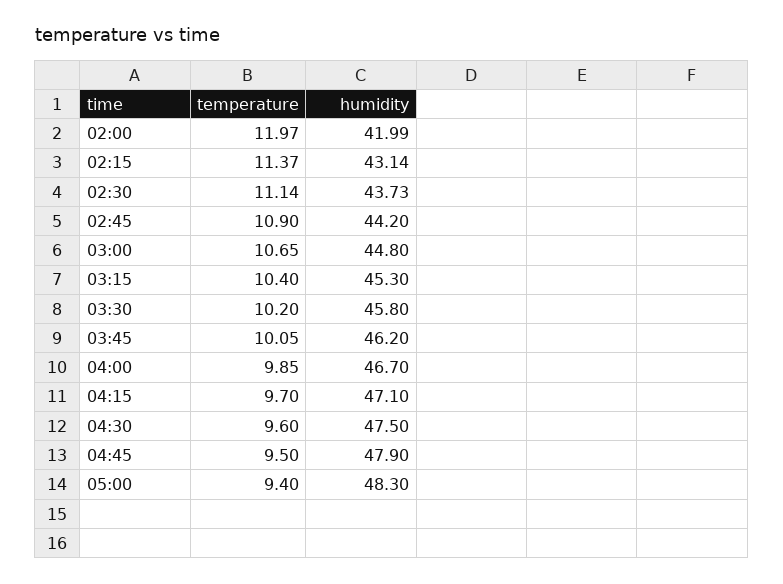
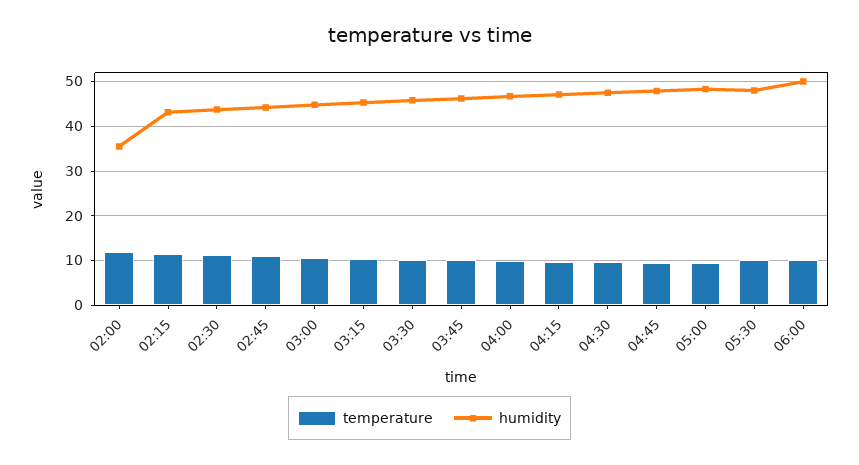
humidity, 02:00: 41.99 -> 36
temperature, 05:30: none -> 10
humidity, 05:30: none -> 48
temperature, 06:00: none -> 10
humidity, 06:00: none -> 50

